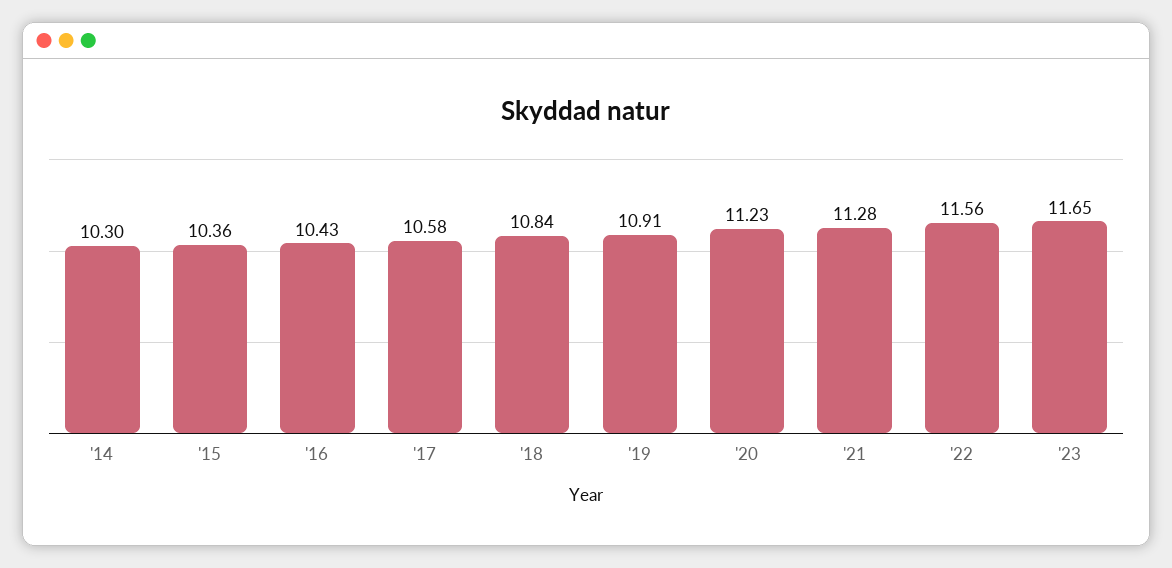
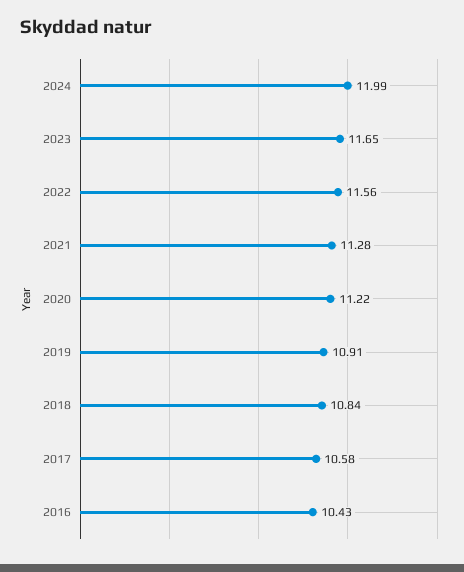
'14: 10.3 -> none
'15: 10.36 -> none
'20: 11.23 -> 11.22
2024: none -> 11.99

